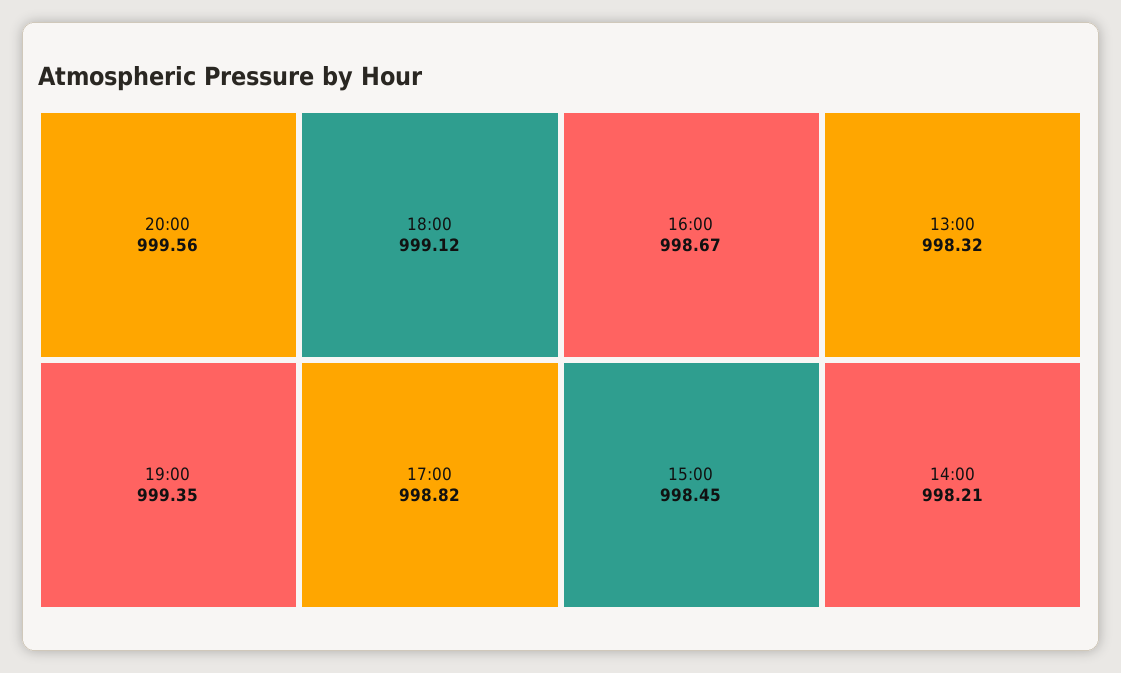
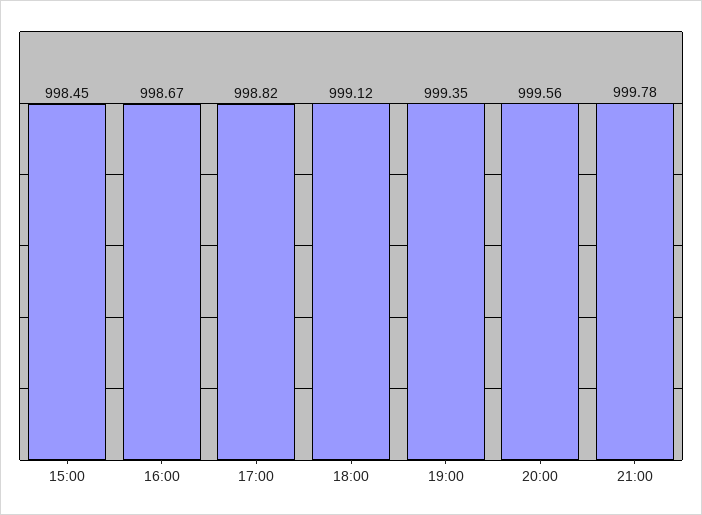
13:00: 998.32 -> none
14:00: 998.21 -> none
21:00: none -> 999.78

